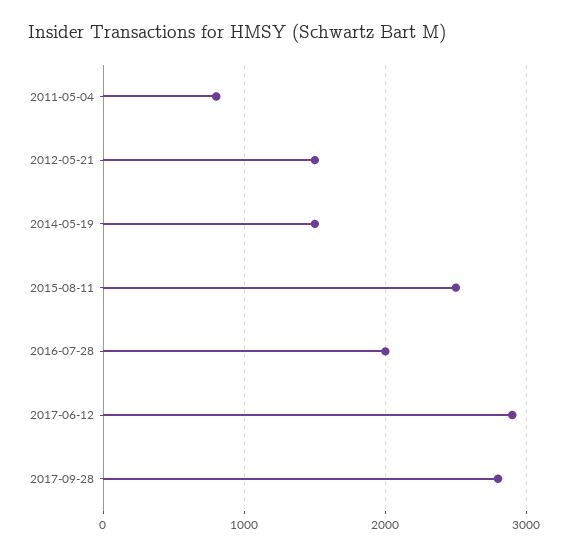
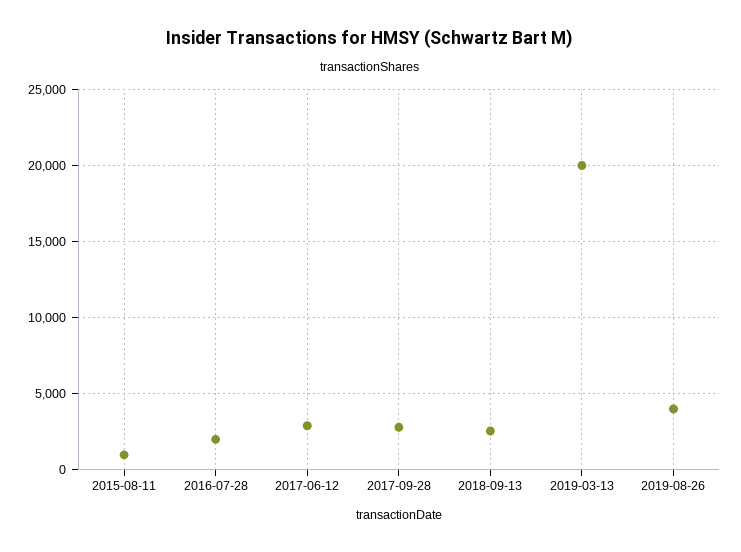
2011-05-04: 800 -> none
2012-05-21: 1500 -> none
2014-05-19: 1500 -> none
2015-08-11: 2500 -> 1000
2018-09-13: none -> 2500
2019-03-13: none -> 20000
2019-08-26: none -> 4000

